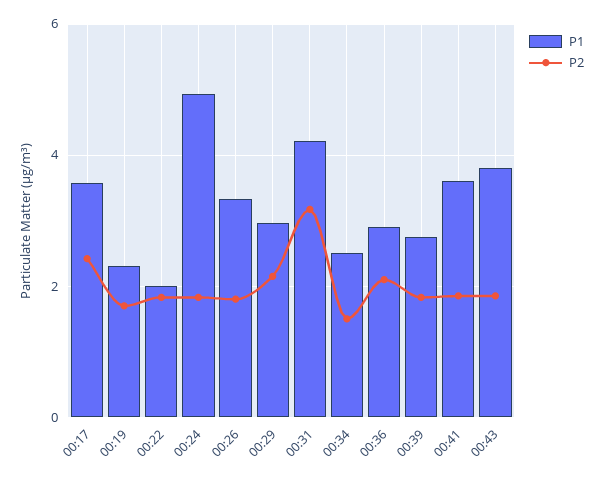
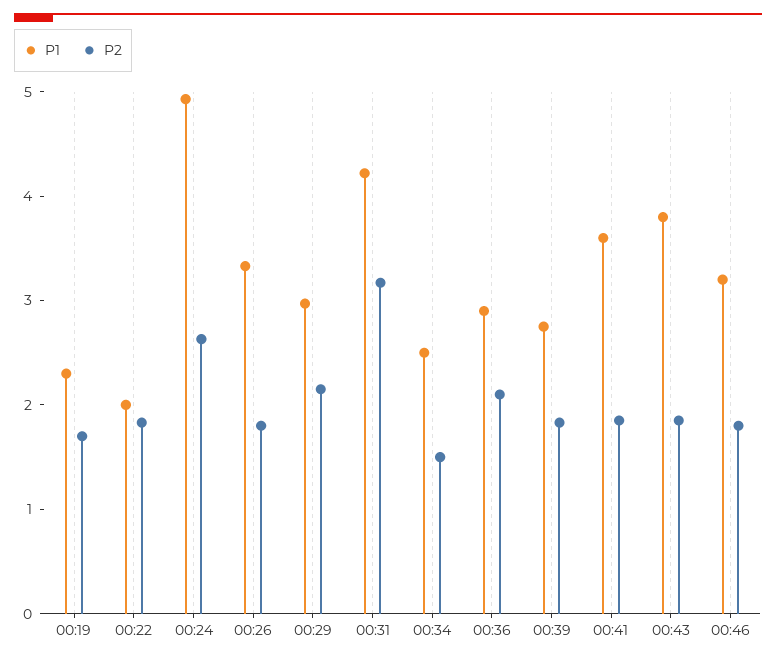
P1, 00:17: 3.6 -> none
P2, 00:17: 2.4 -> none
P2, 00:24: 1.8 -> 2.6
P1, 00:46: none -> 3.2
P2, 00:46: none -> 1.8

